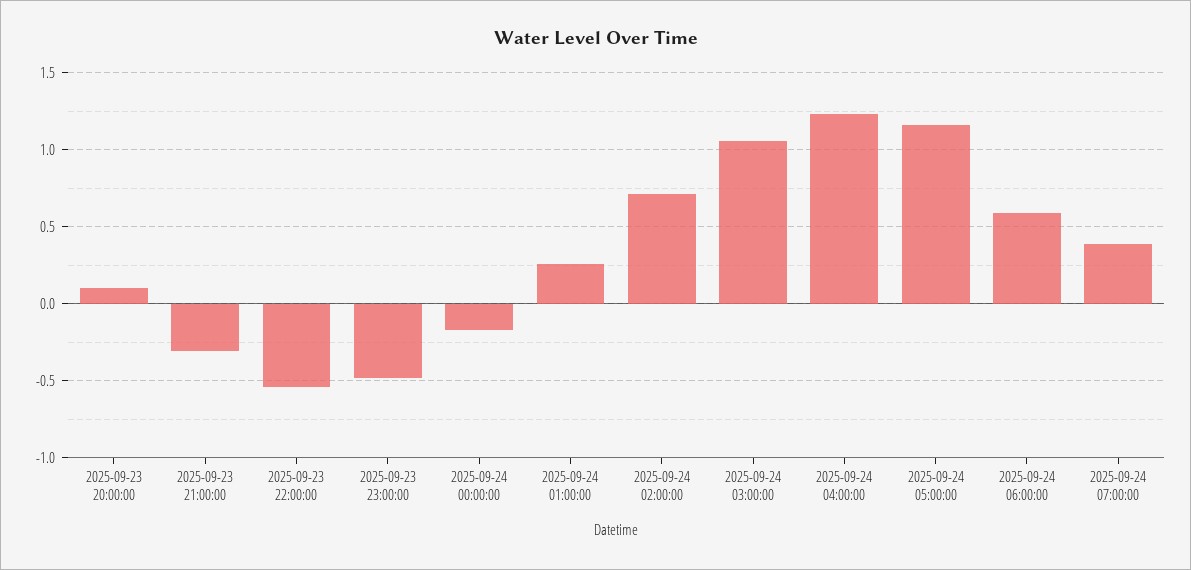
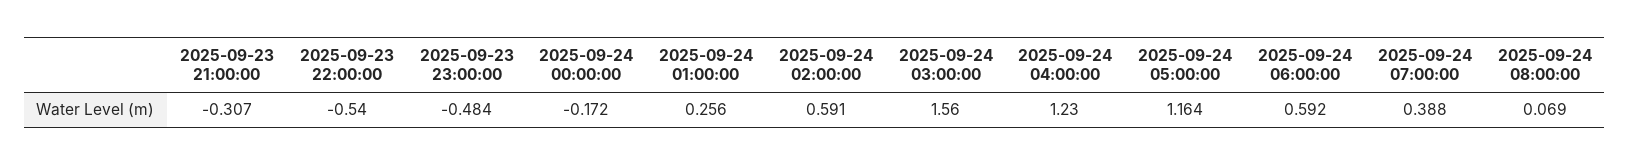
2025-09-23 20:00:00: 0.1 -> none
2025-09-24 02:00:00: 0.7 -> 0.591
2025-09-24 03:00:00: 1.05 -> 1.56
2025-09-24 08:00:00: none -> 0.069

